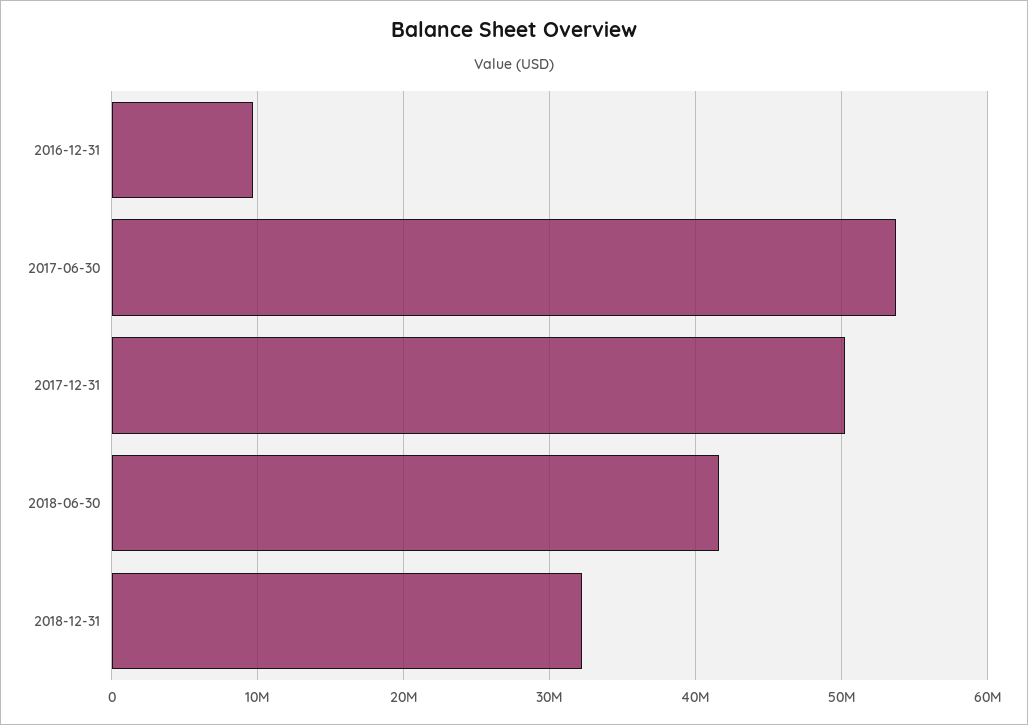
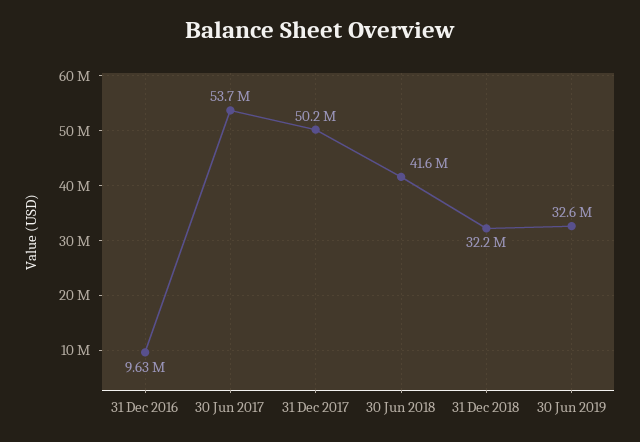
30 Jun 2019: none -> 32600000

